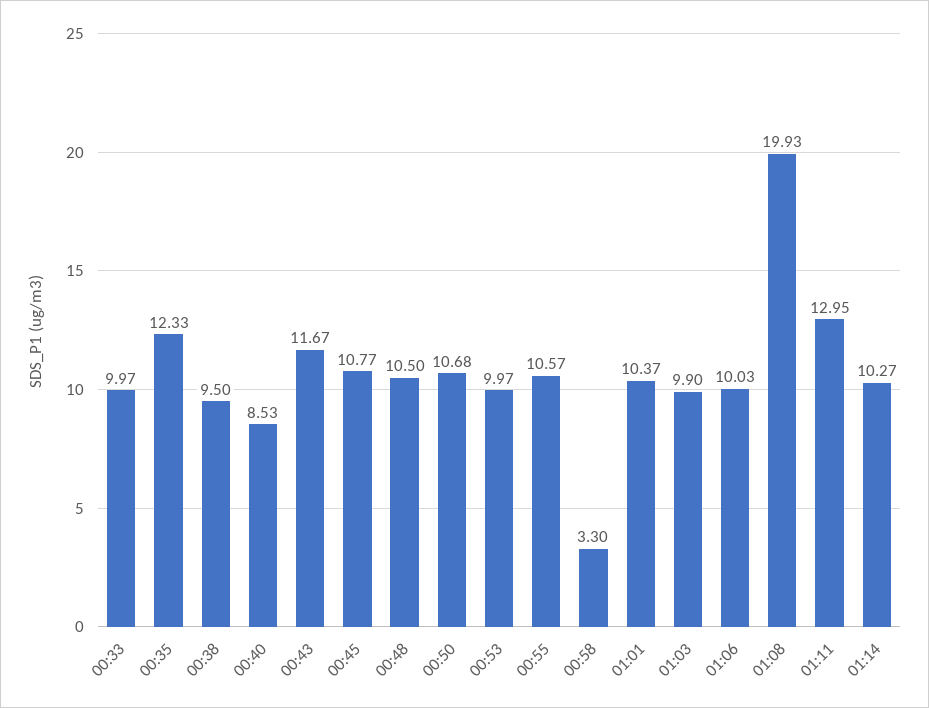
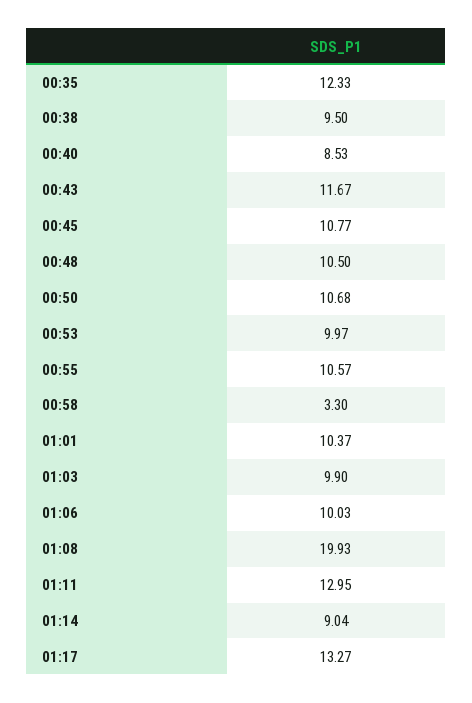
00:33: 9.97 -> none
01:14: 10.27 -> 9.04
01:17: none -> 13.27

